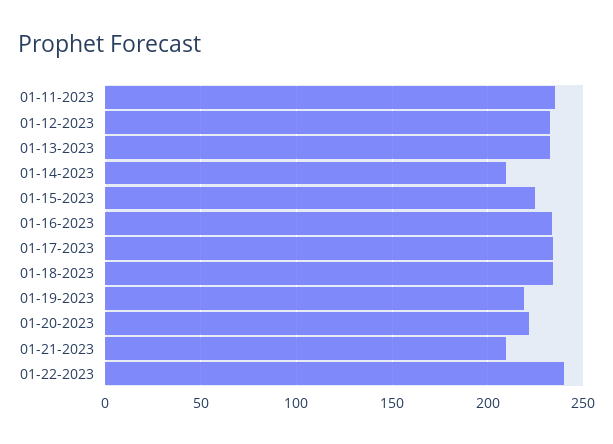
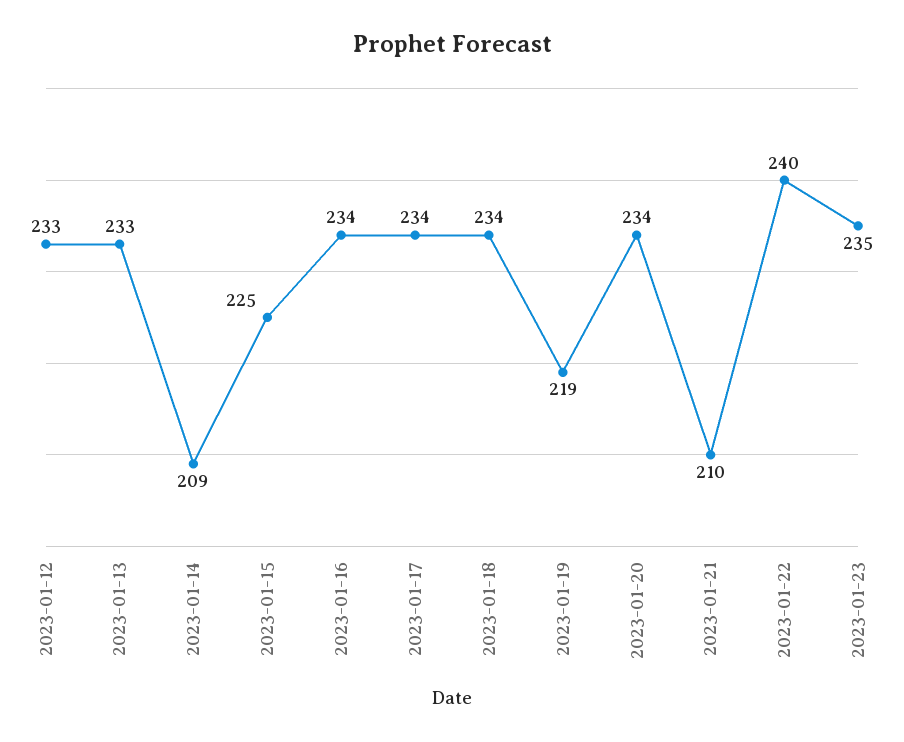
01-11-2023: 235 -> none
01-20-2023: 220 -> 234
2023-01-23: none -> 235

